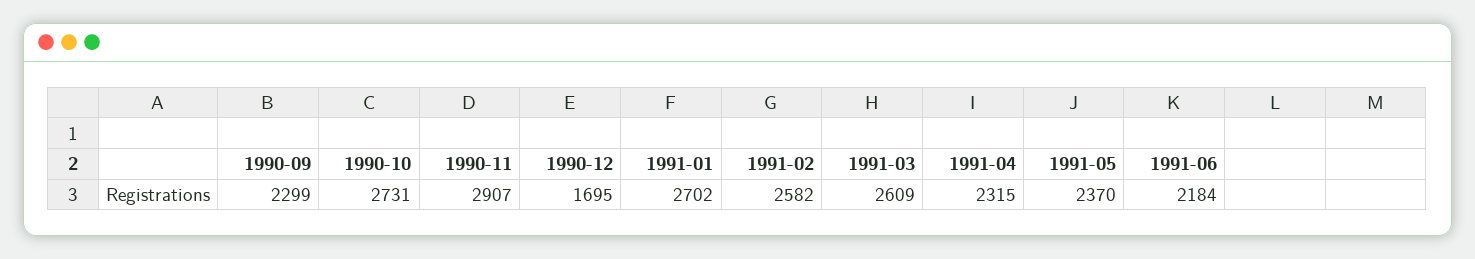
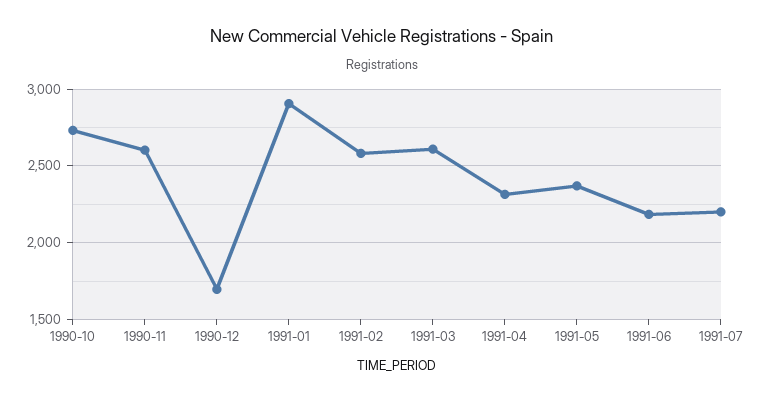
1990-09: 2299 -> none
1990-11: 2907 -> 2600
1991-01: 2702 -> 2900
1991-07: none -> 2200

